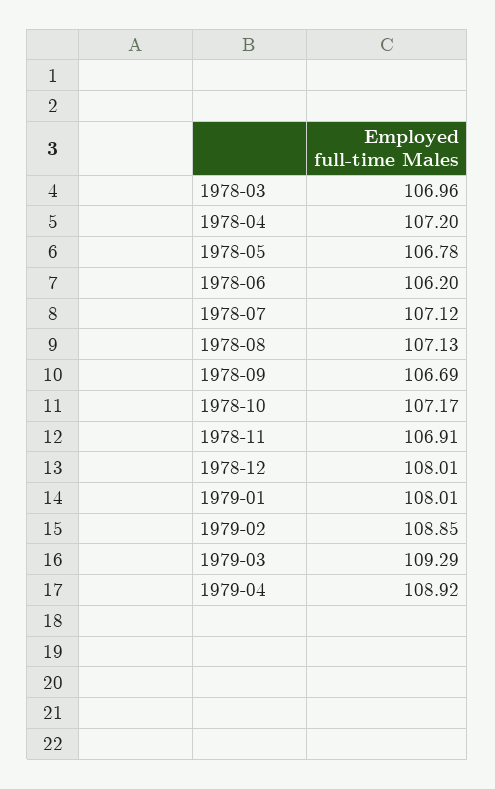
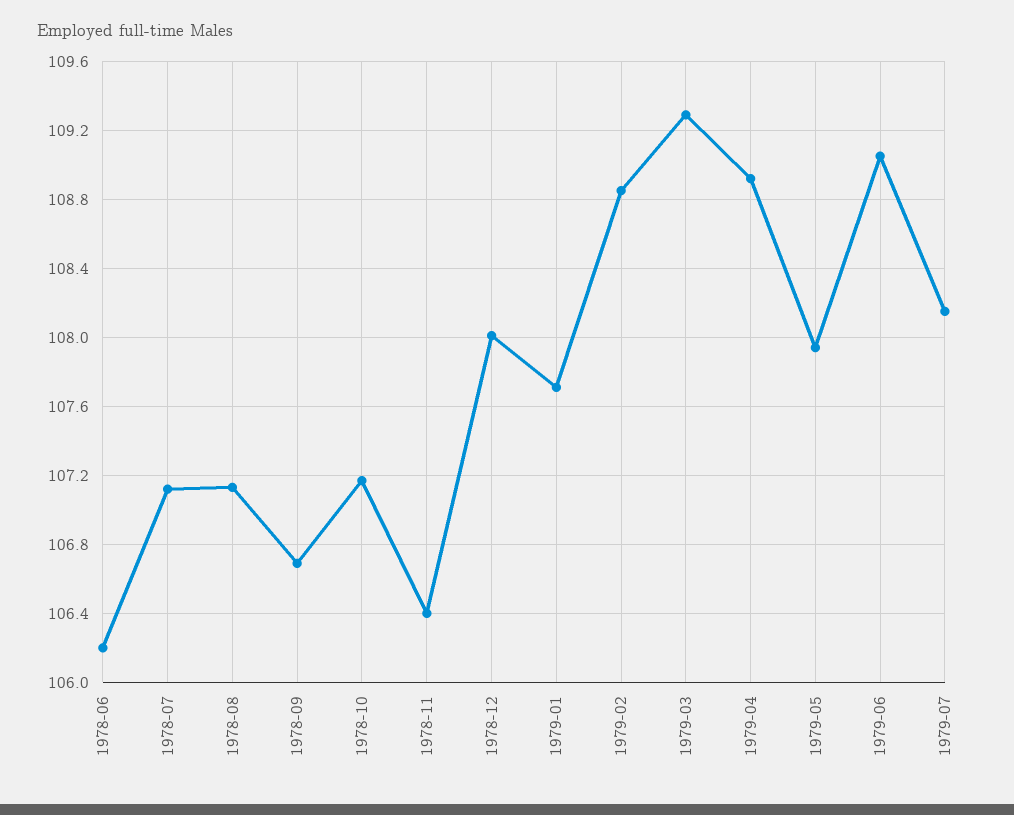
1978-03: 106.96 -> none
1978-04: 107.2 -> none
1978-05: 106.78 -> none
1978-11: 106.91 -> 106.4
1979-01: 108.01 -> 107.7
1979-05: none -> 107.95
1979-06: none -> 109.05
1979-07: none -> 108.15

